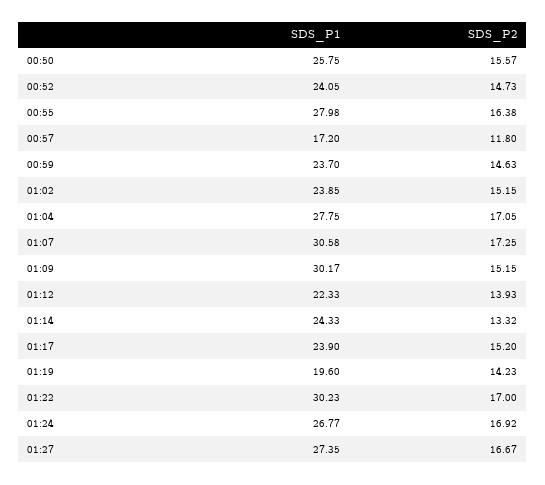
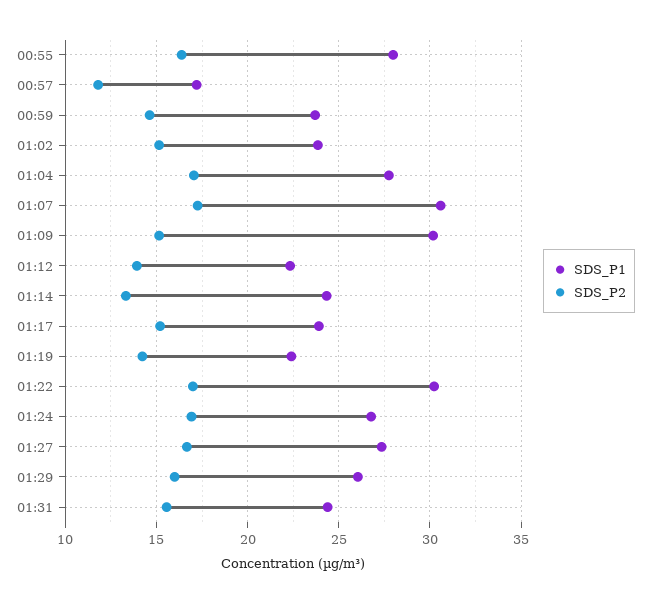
SDS_P1, 00:50: 25.75 -> none
SDS_P2, 00:50: 15.57 -> none
SDS_P1, 00:52: 24.05 -> none
SDS_P2, 00:52: 14.73 -> none
SDS_P1, 01:19: 19.6 -> 22.5
SDS_P1, 01:29: none -> 26
SDS_P2, 01:29: none -> 16
SDS_P1, 01:31: none -> 24.5
SDS_P2, 01:31: none -> 15.5

